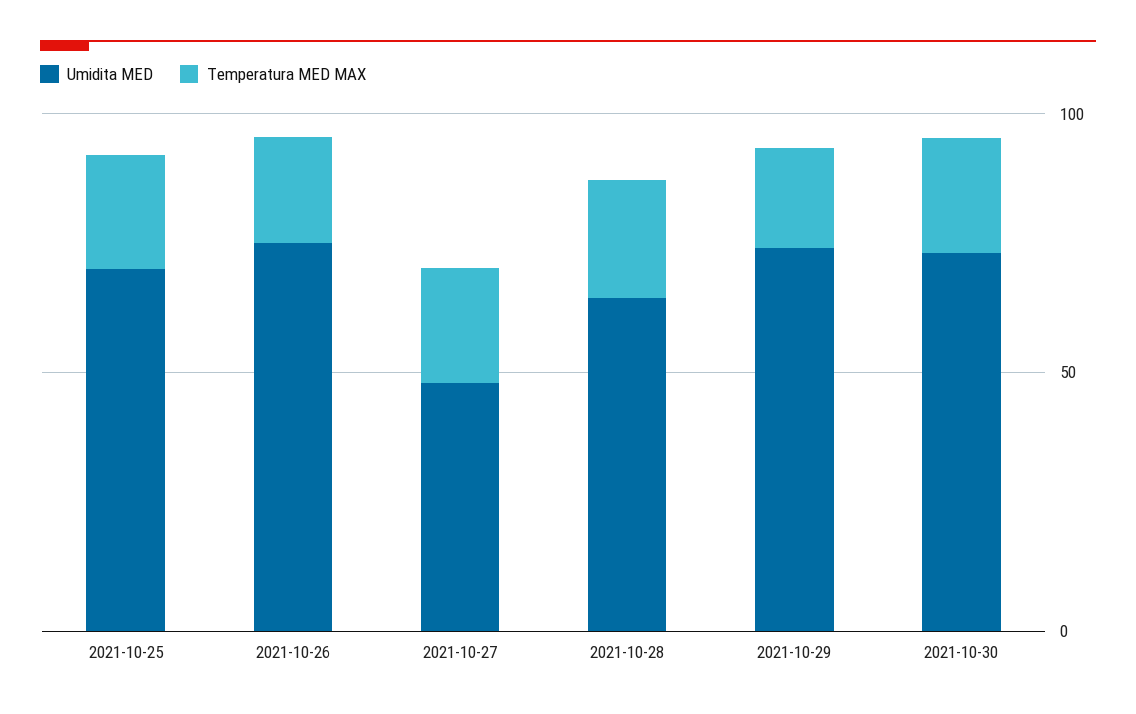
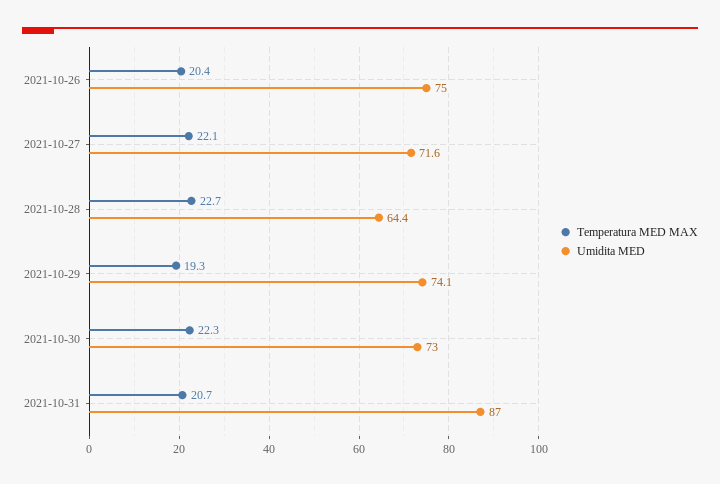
Umidita MED, 2021-10-25: 70 -> none
Temperatura MED MAX, 2021-10-25: 20 -> none
Umidita MED, 2021-10-27: 50 -> 71.6
Temperatura MED MAX, 2021-10-31: none -> 20.7
Umidita MED, 2021-10-31: none -> 87

